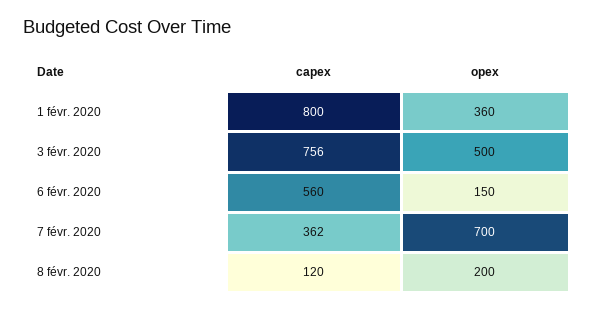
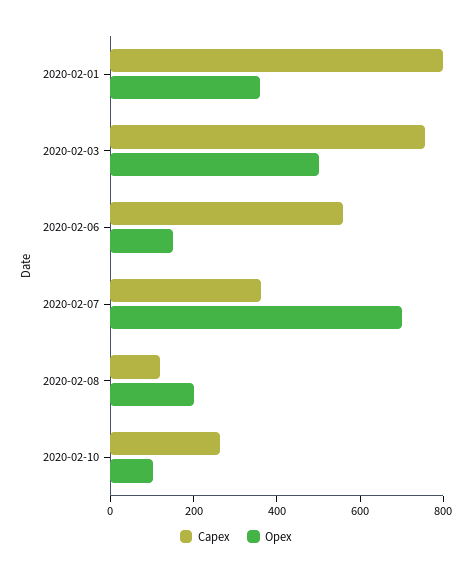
capex, 2020-02-10: none -> 250
opex, 2020-02-10: none -> 100

